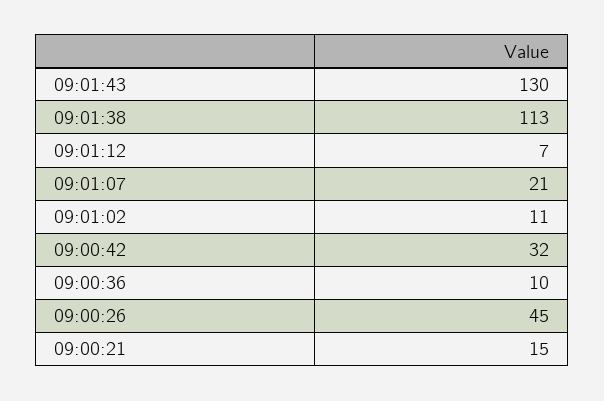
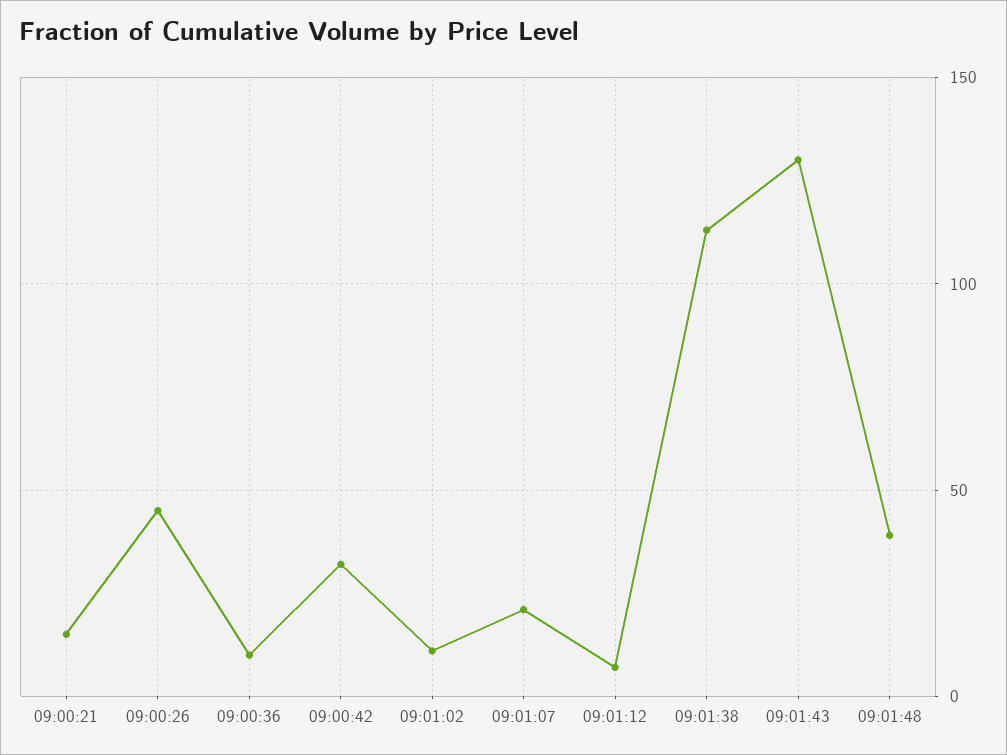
09:01:48: none -> 40

